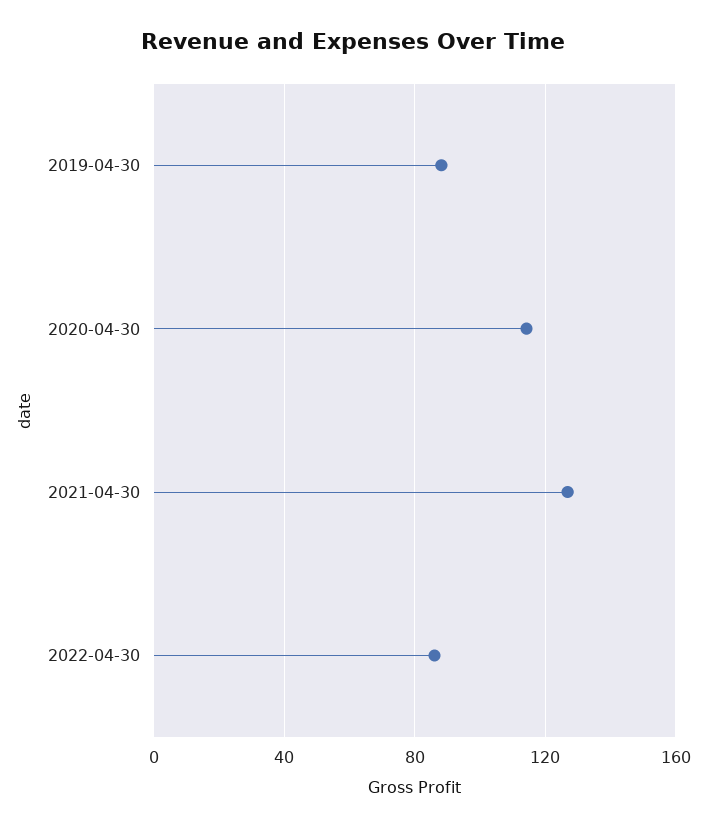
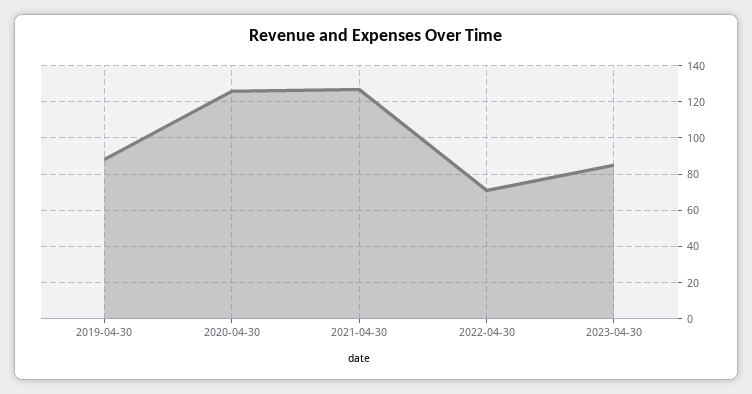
2020-04-30: 115 -> 125
2022-04-30: 85 -> 70
2023-04-30: none -> 85

